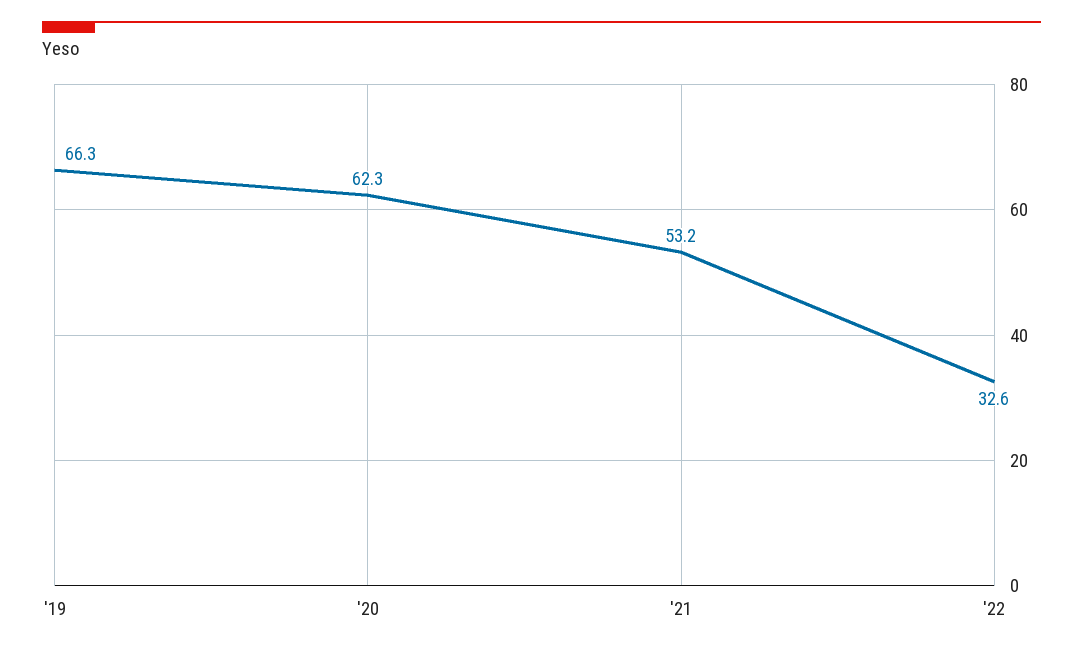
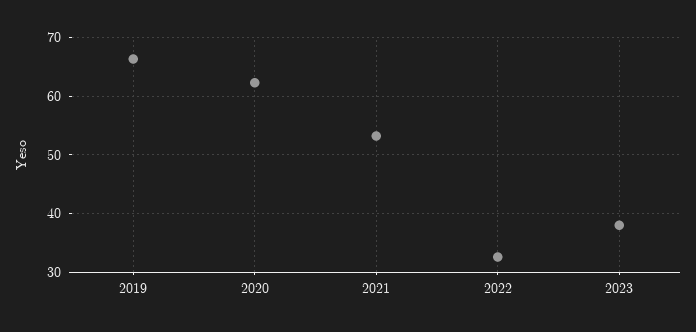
2023: none -> 38

